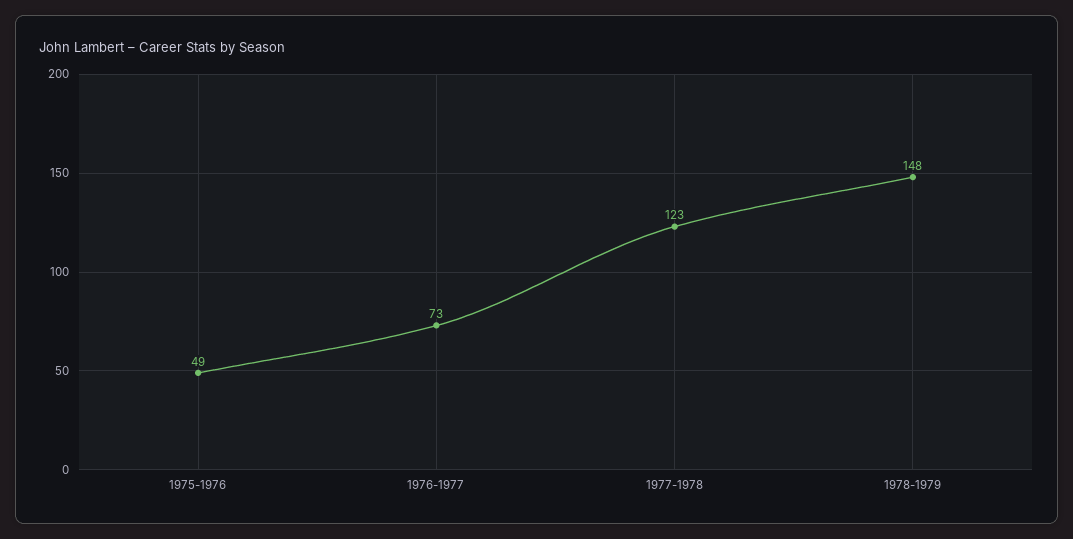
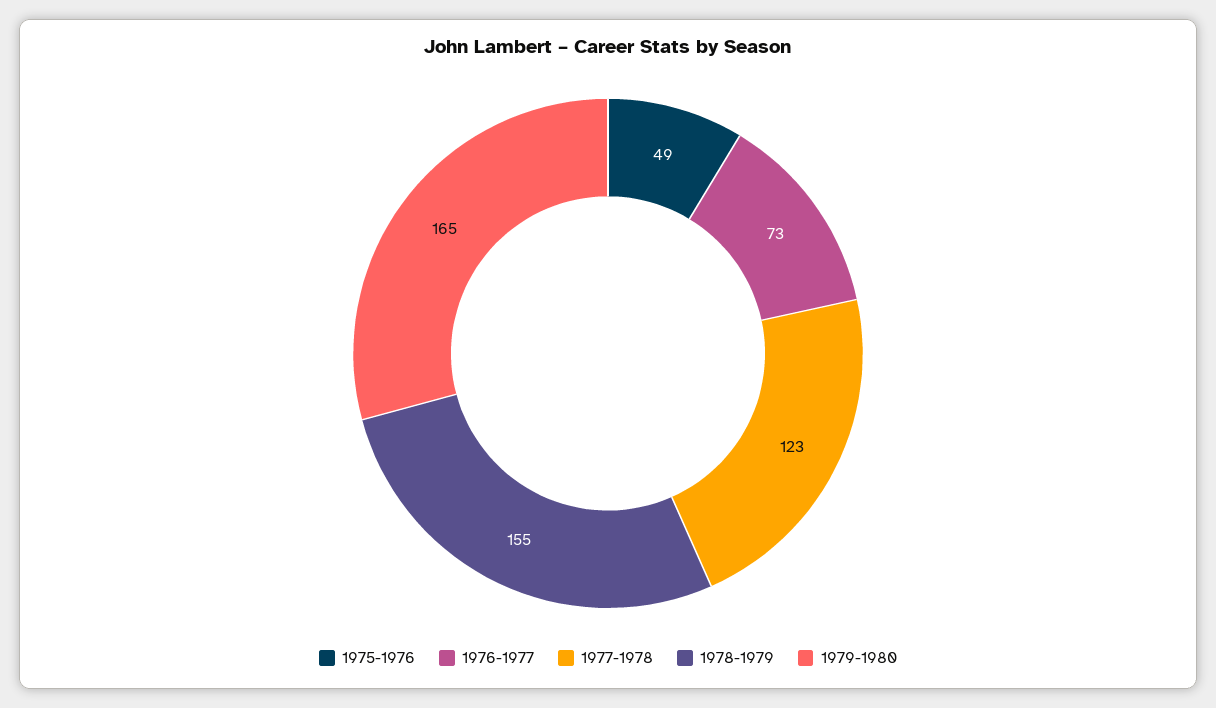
1978-1979: 148 -> 155
1979-1980: none -> 165

